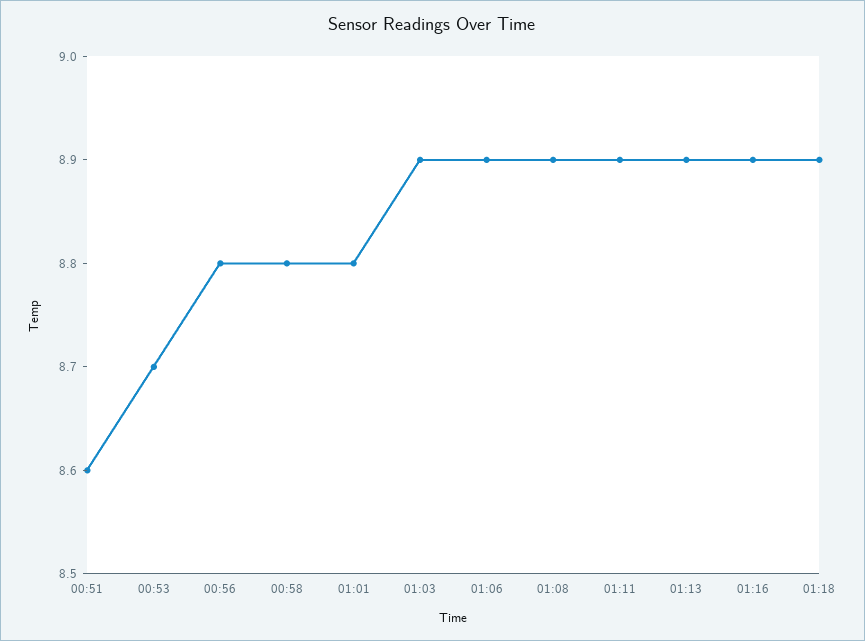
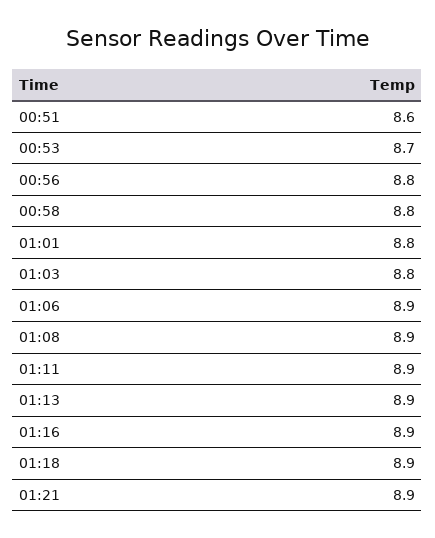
01:03: 8.9 -> 8.8
01:21: none -> 8.9

